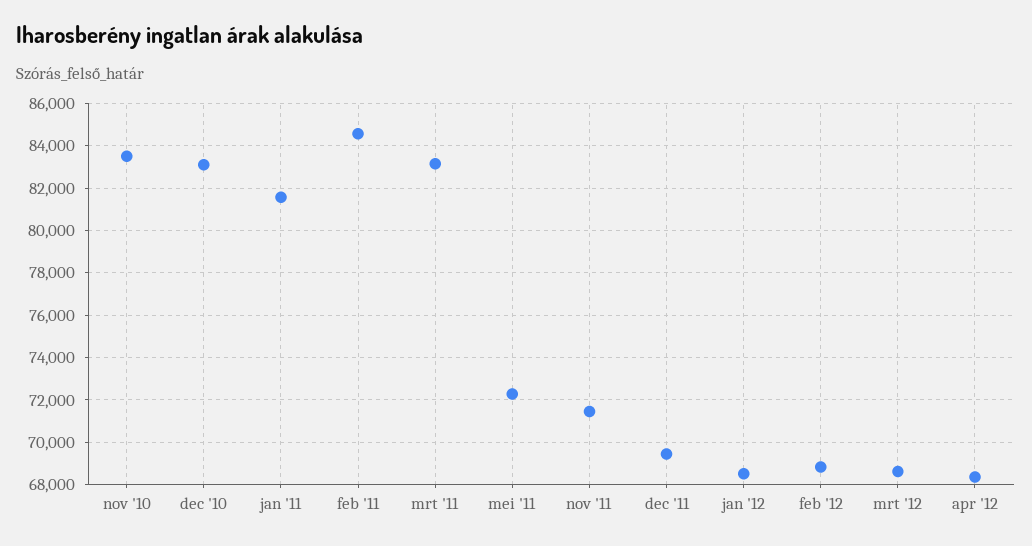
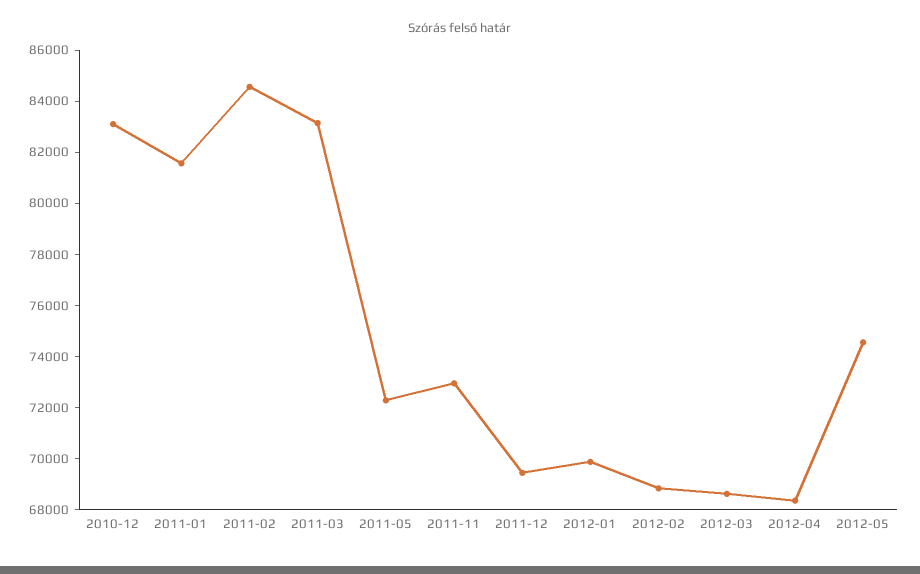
nov '10: 83500 -> none
nov '11: 71500 -> 73000
jan '12: 68500 -> 70000
2012-05: none -> 74500

